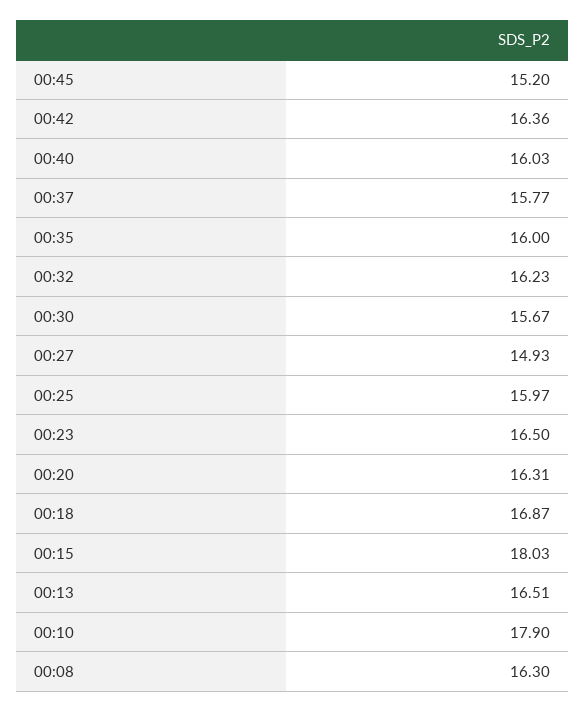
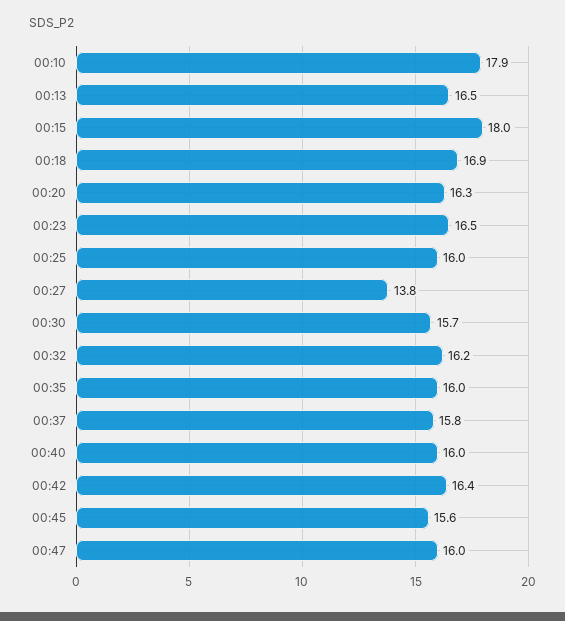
00:45: 15.2 -> 15.6
00:27: 14.93 -> 13.8
00:08: 16.3 -> none
00:47: none -> 16

